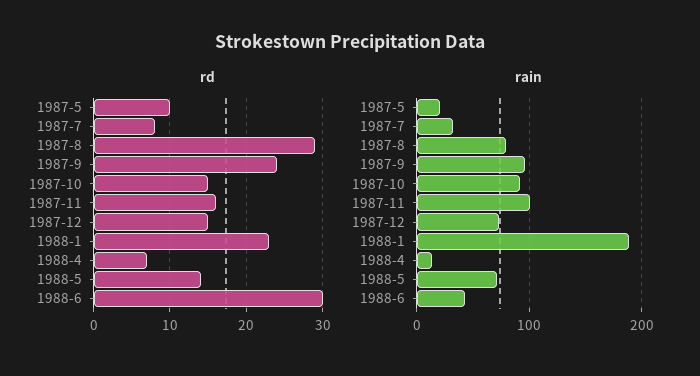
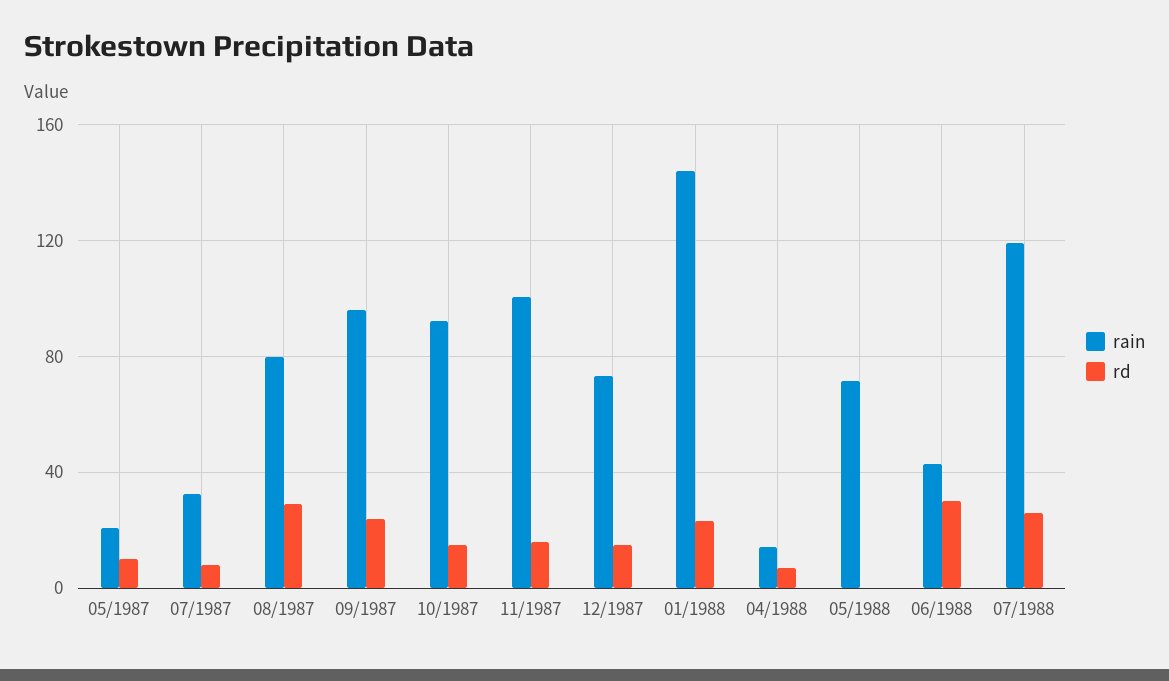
rd, 1988-5: 14 -> 0
rain, 1988-1: 190 -> 145
rain, 07/1988: none -> 120
rd, 07/1988: none -> 25

